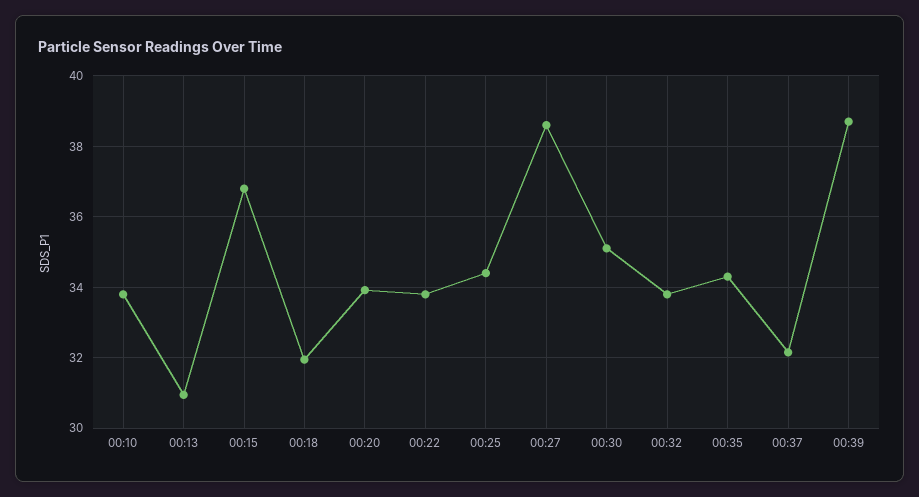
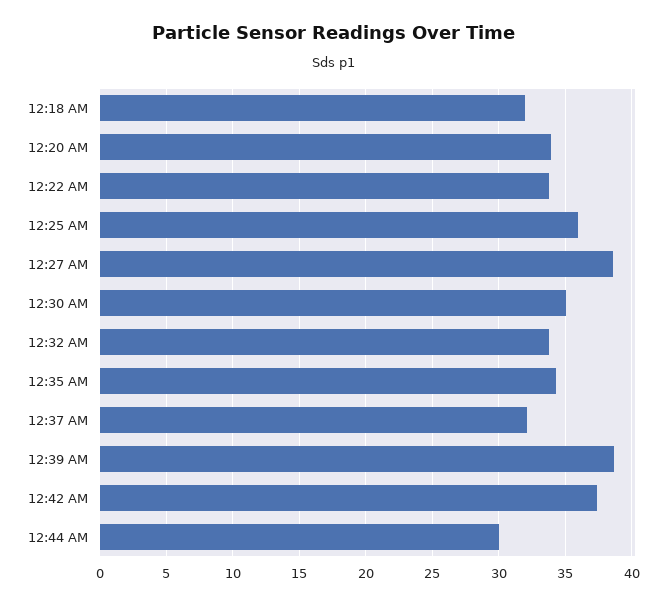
00:10: 33.8 -> none
00:13: 31 -> none
00:15: 36.8 -> none
00:25: 34.4 -> 36
12:42 AM: none -> 37.5
12:44 AM: none -> 30

